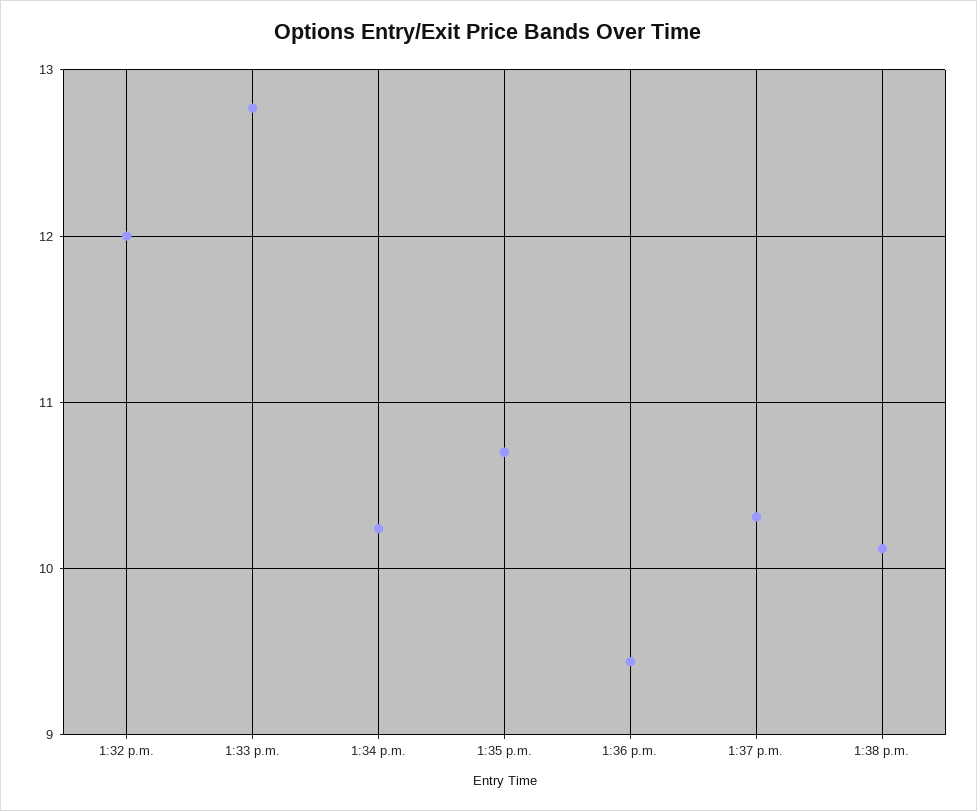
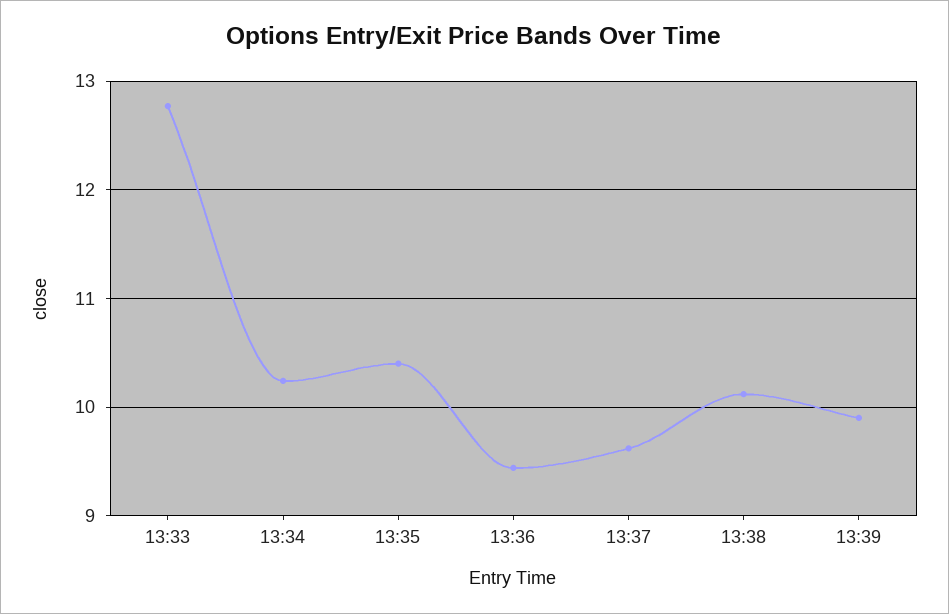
1:32 p.m.: 12 -> none
1:35 p.m.: 10.7 -> 10.4
1:37 p.m.: 10.3 -> 9.6
13:39: none -> 9.9

